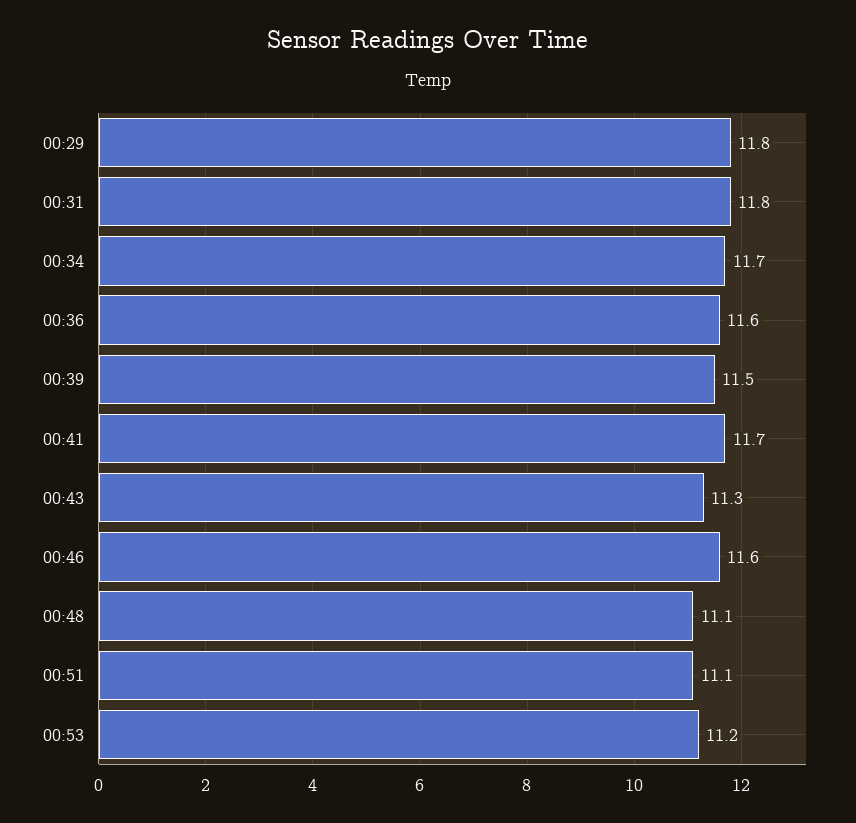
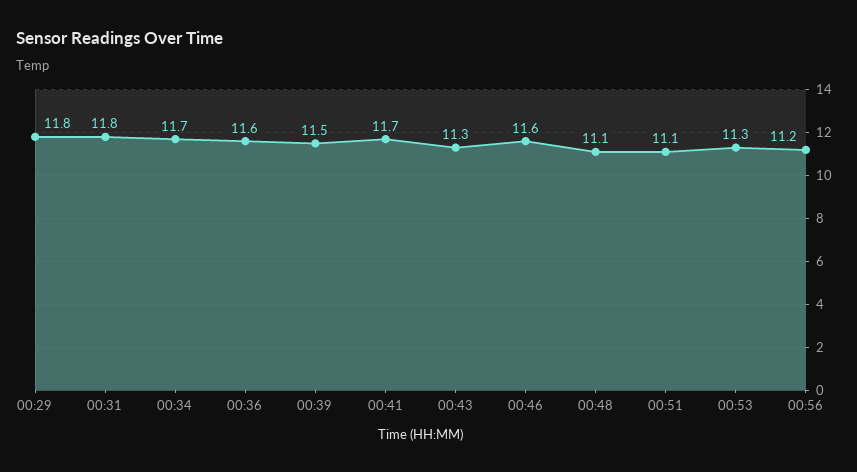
00:53: 11.2 -> 11.3
00:56: none -> 11.2

